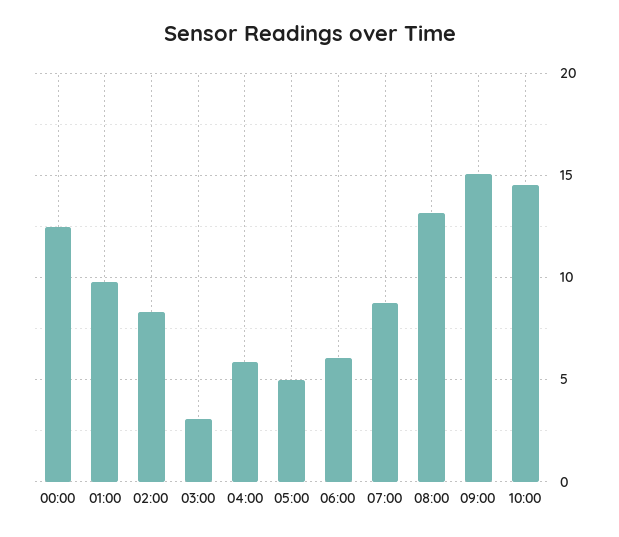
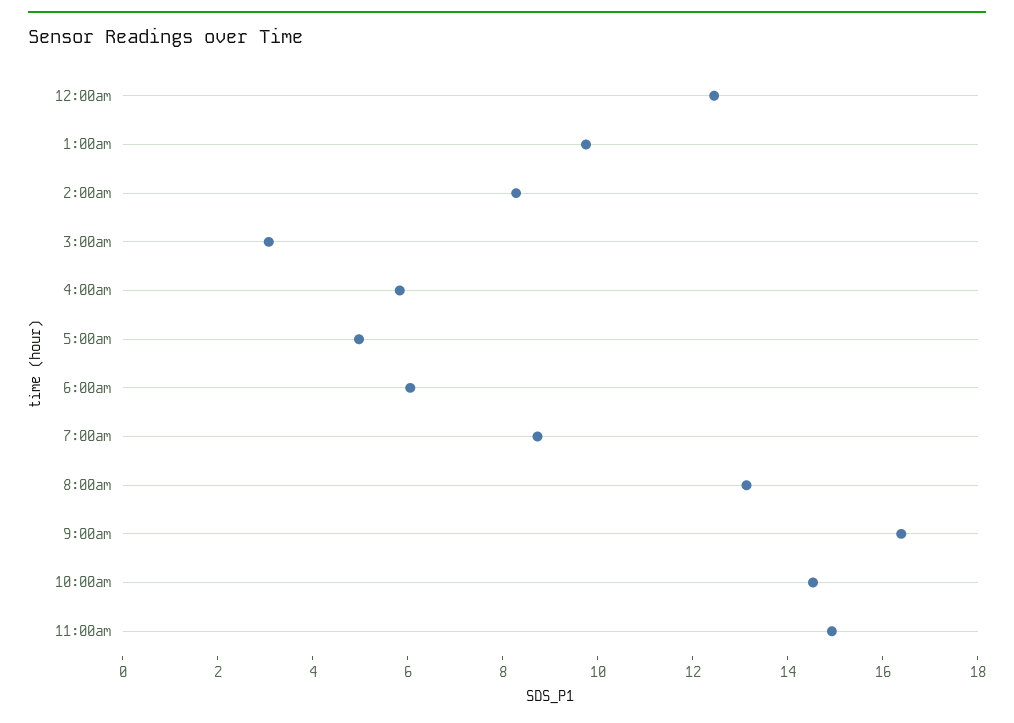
09:00: 15 -> 16.5
11:00am: none -> 15

